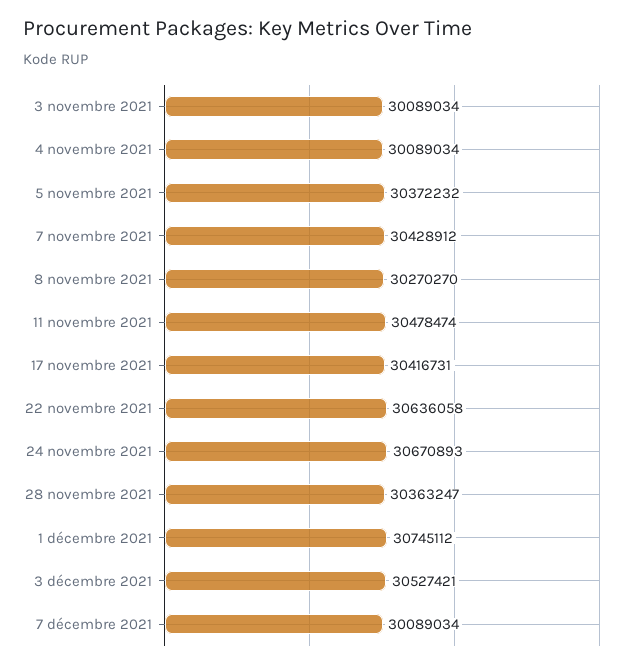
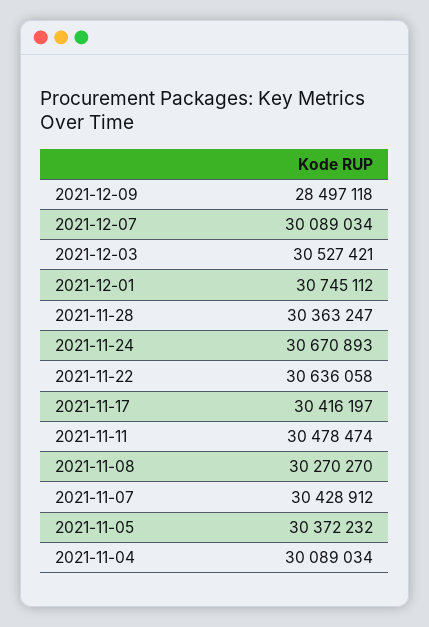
3 novembre 2021: 30089034 -> none
17 novembre 2021: 30416731 -> 30416197
2021-12-09: none -> 28497118

